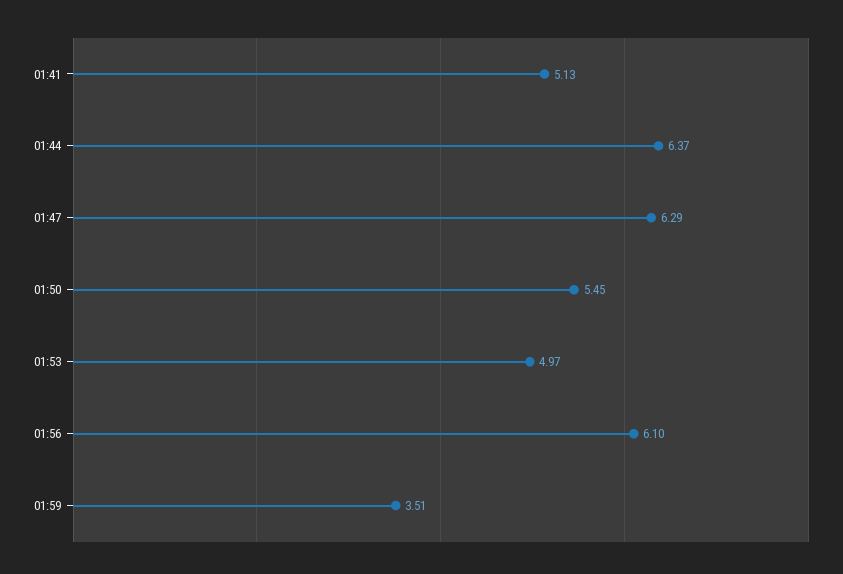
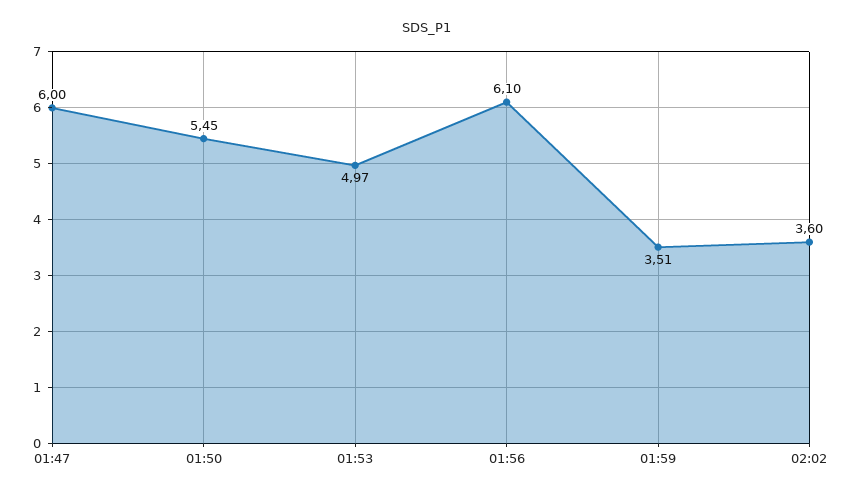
01:41: 5.13 -> none
01:44: 6.37 -> none
01:47: 6.29 -> 6
02:02: none -> 3.6

